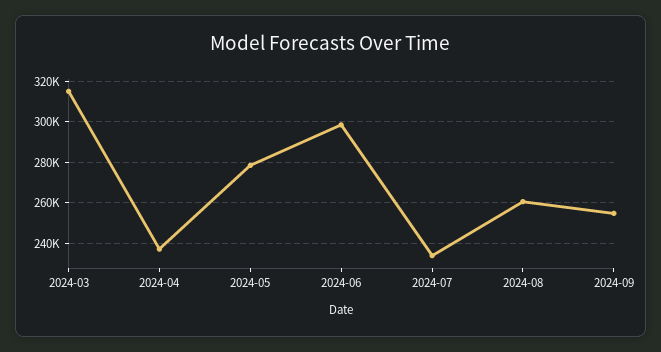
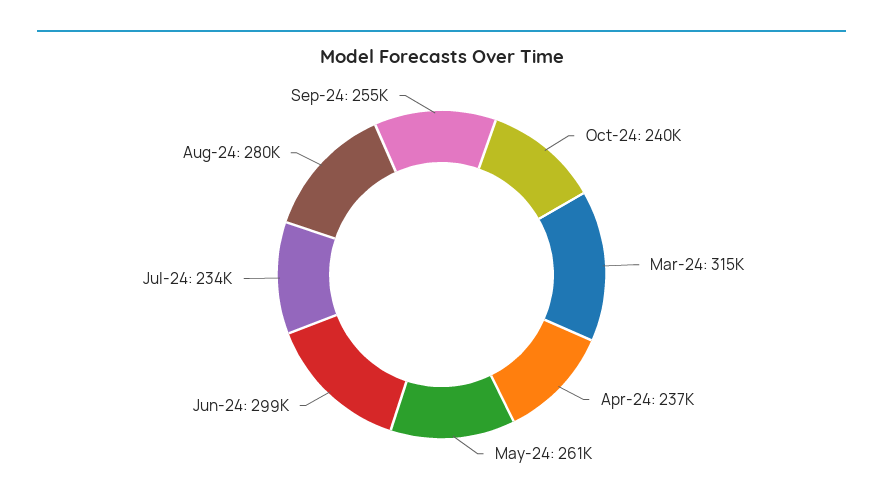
2024-05: 280000 -> 261000
2024-08: 260000 -> 280000
Oct-24: none -> 240000

